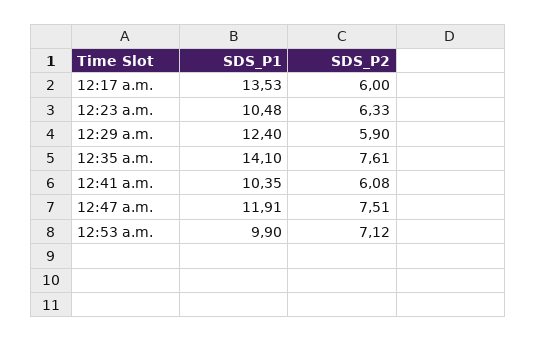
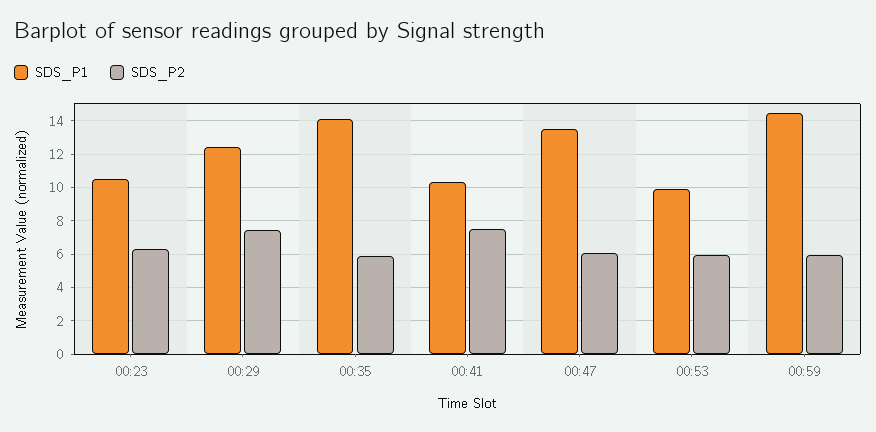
SDS_P1, 12:17 a.m.: 13.53 -> none
SDS_P2, 12:17 a.m.: 6 -> none
SDS_P2, 12:29 a.m.: 5.9 -> 7.5
SDS_P2, 12:35 a.m.: 7.61 -> 6
SDS_P2, 12:41 a.m.: 6.08 -> 7.5
SDS_P1, 12:47 a.m.: 11.91 -> 13.5
SDS_P2, 12:47 a.m.: 7.51 -> 6
SDS_P2, 12:53 a.m.: 7.12 -> 6
SDS_P1, 00:59: none -> 14.5
SDS_P2, 00:59: none -> 6

